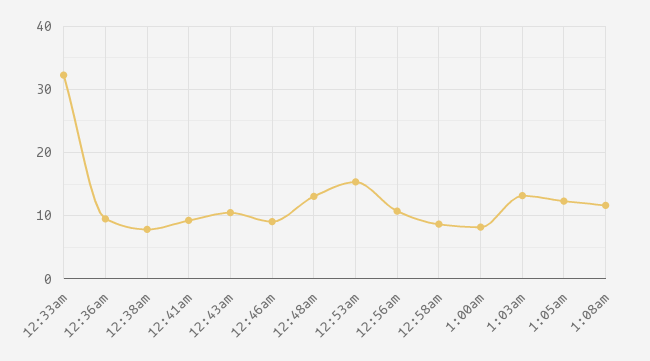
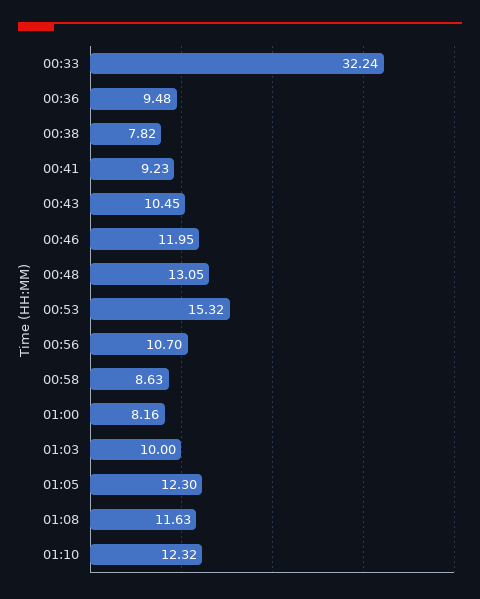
12:46am: 9 -> 11.95
1:03am: 13 -> 10
01:10: none -> 12.32

